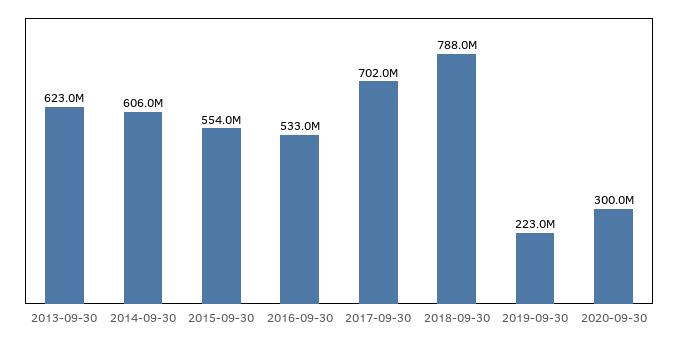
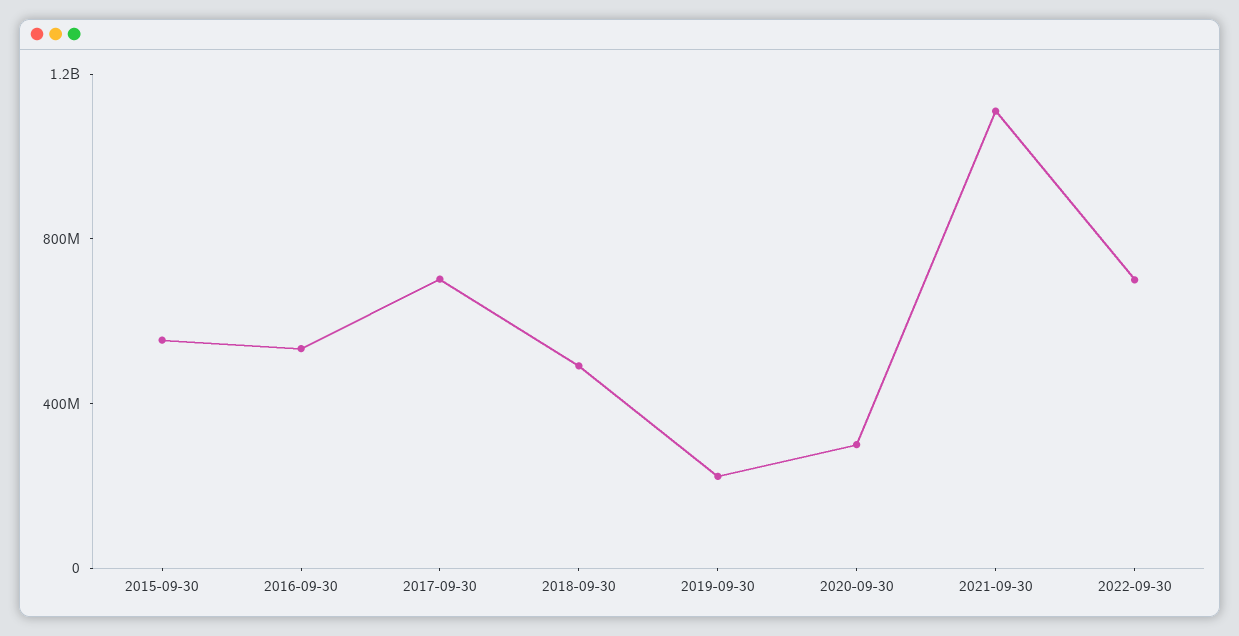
2013-09-30: 623000000 -> none
2014-09-30: 606000000 -> none
2018-09-30: 788000000 -> 500000000
2021-09-30: none -> 1100000000
2022-09-30: none -> 700000000

